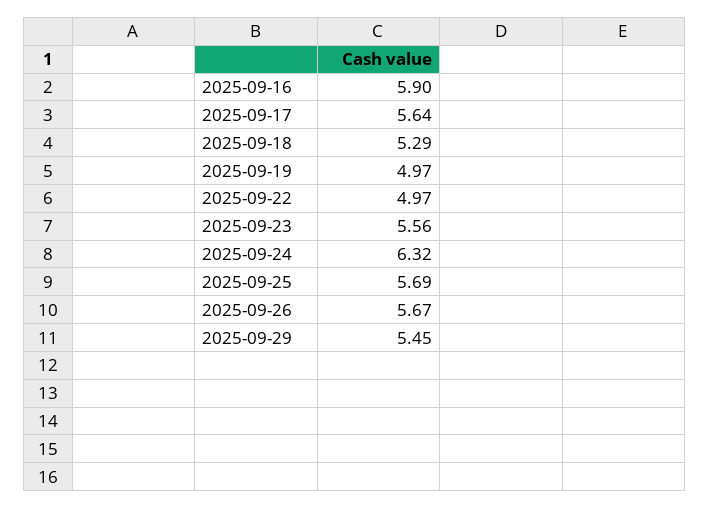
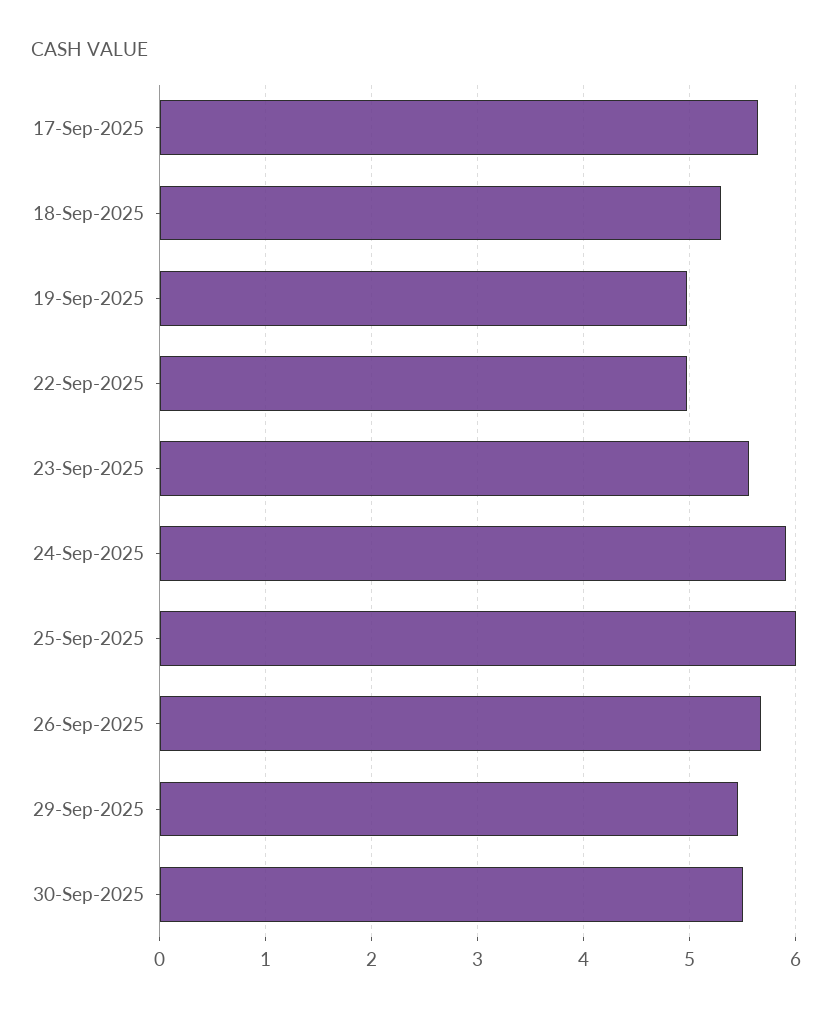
2025-09-16: 5.9 -> none
2025-09-24: 6.32 -> 5.9
2025-09-25: 5.69 -> 6
30-Sep-2025: none -> 5.5

